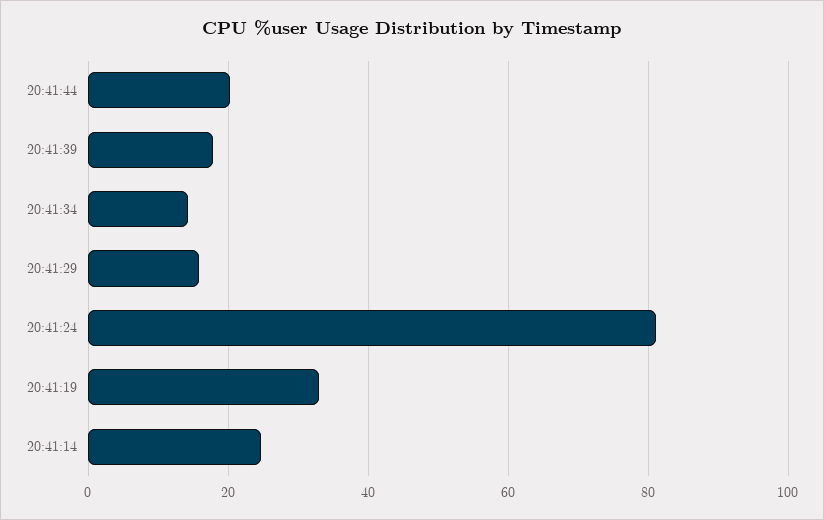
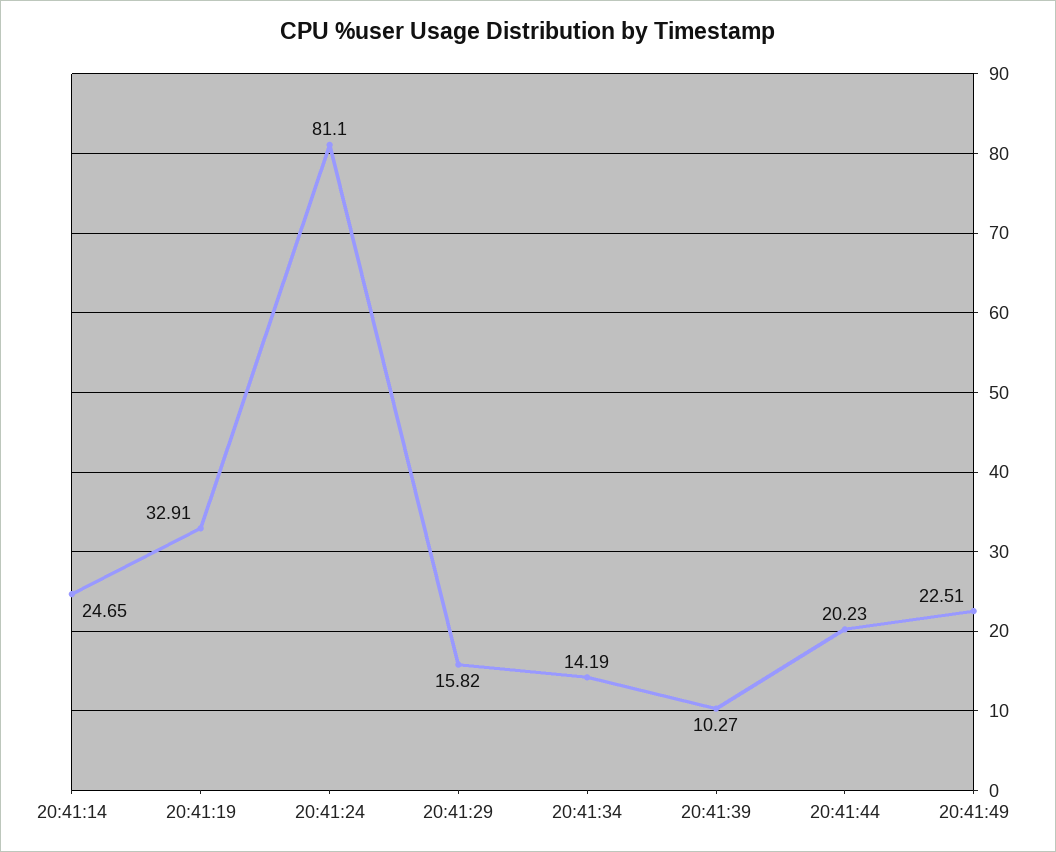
20:41:39: 18 -> 10.27
20:41:49: none -> 22.51

